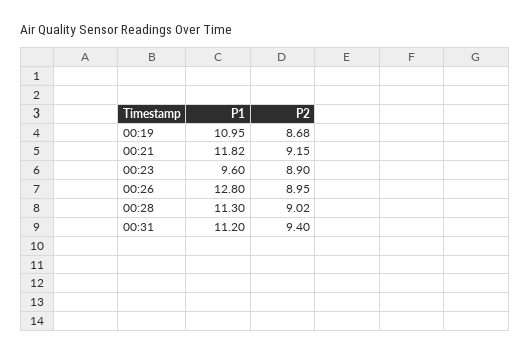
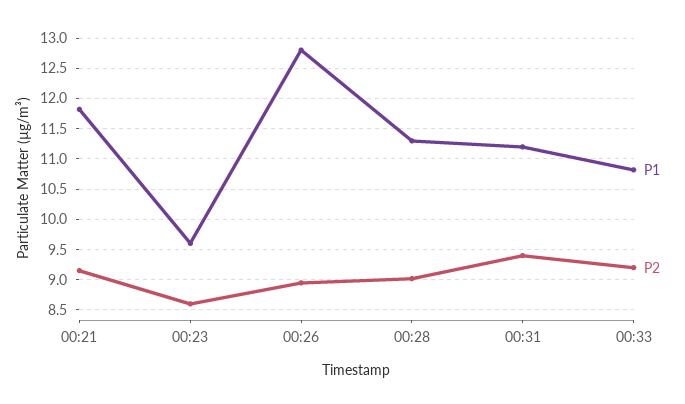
P1, 00:19: 10.95 -> none
P2, 00:19: 8.68 -> none
P2, 00:23: 8.9 -> 8.6
P1, 00:33: none -> 10.8
P2, 00:33: none -> 9.2

